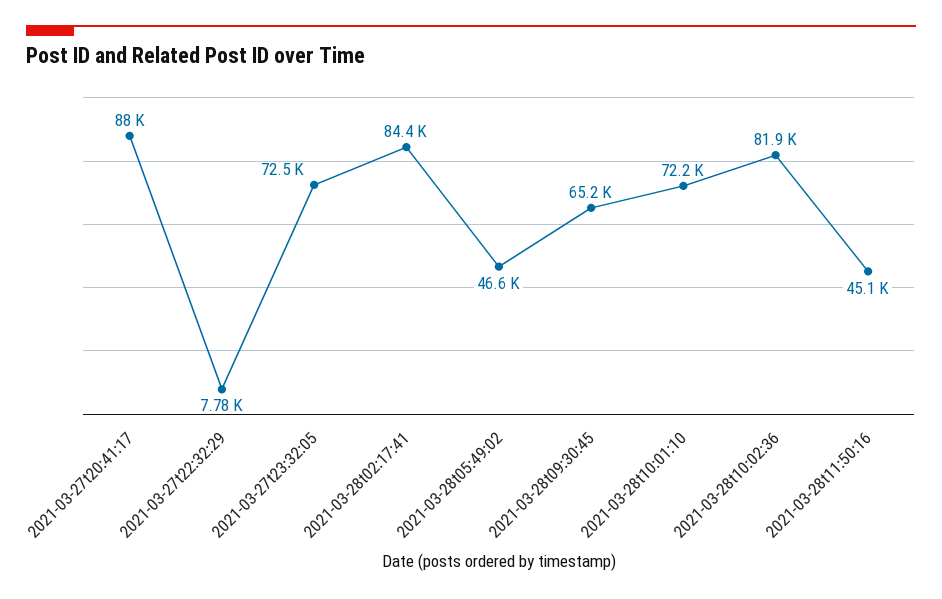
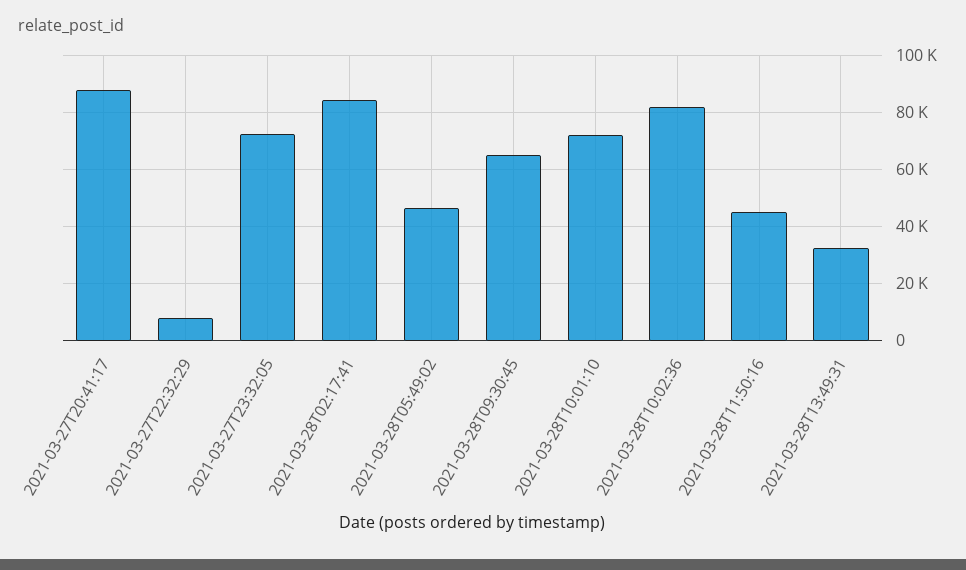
2021-03-28T13:49:31: none -> 32500

